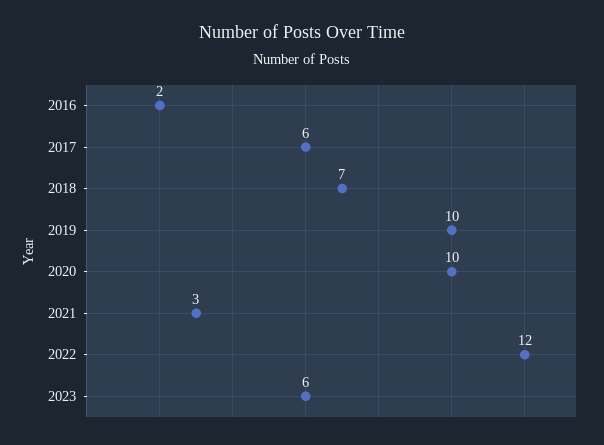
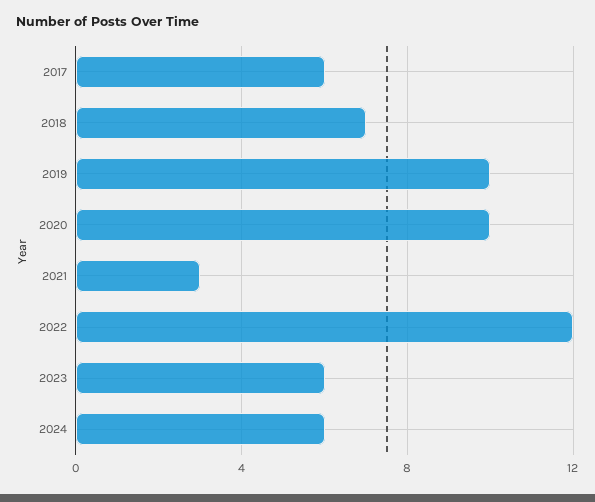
2016: 2 -> none
2024: none -> 6

